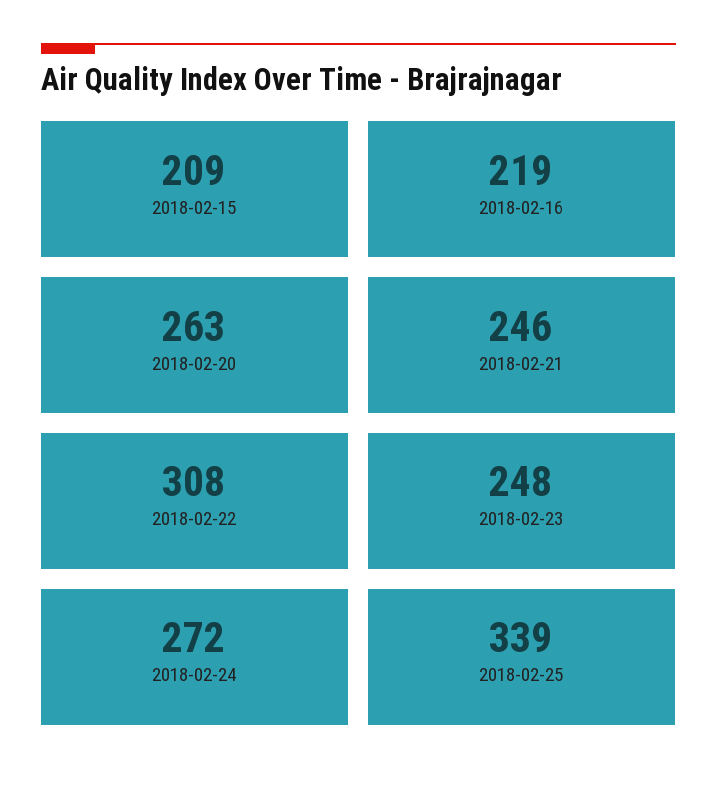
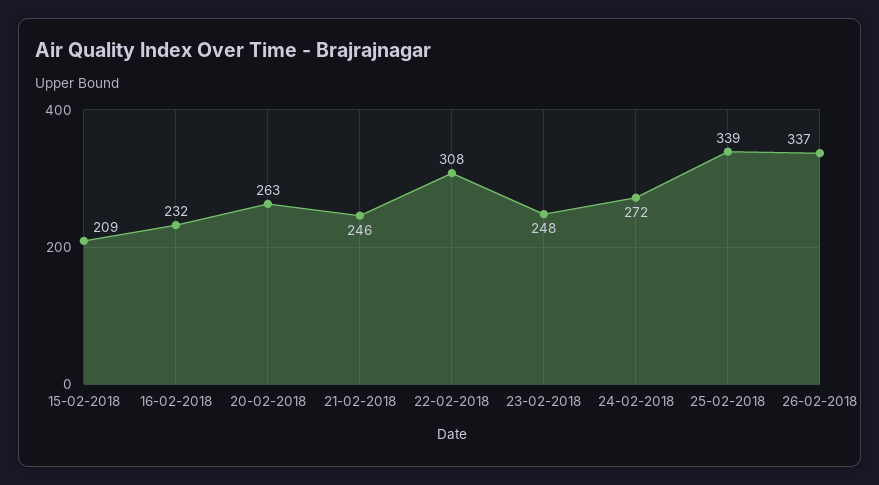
2018-02-16: 219 -> 232
26-02-2018: none -> 337

